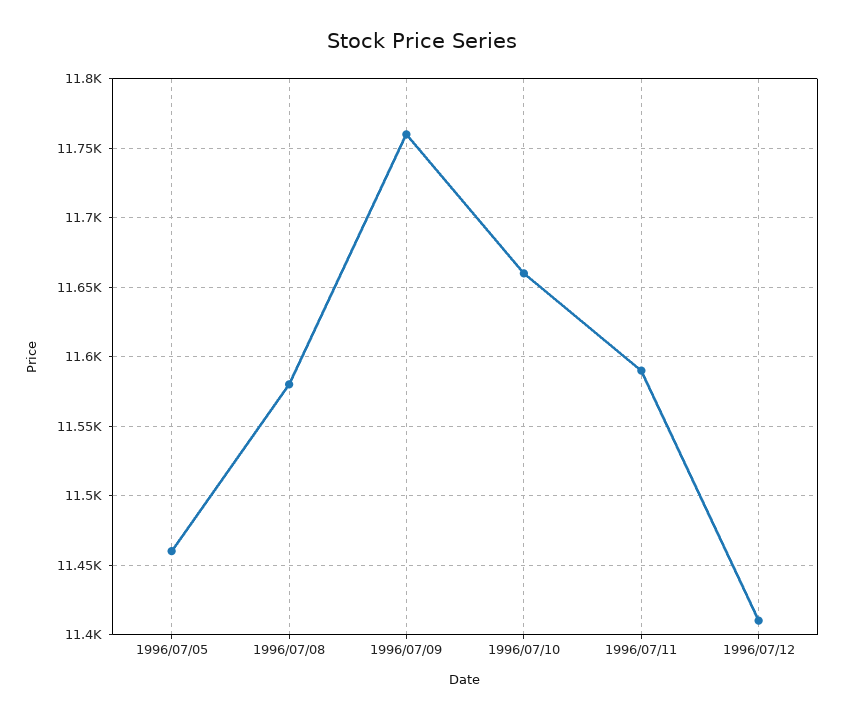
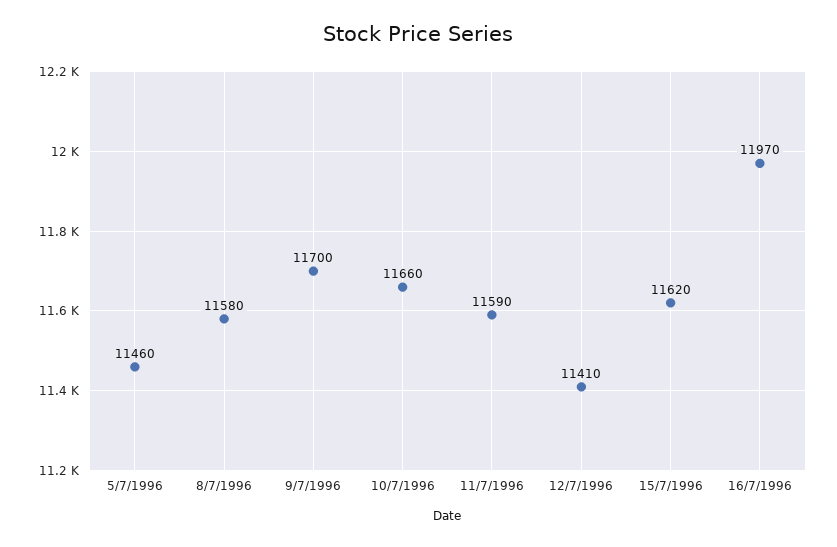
1996/07/09: 11760 -> 11700
15/7/1996: none -> 11620
16/7/1996: none -> 11970

